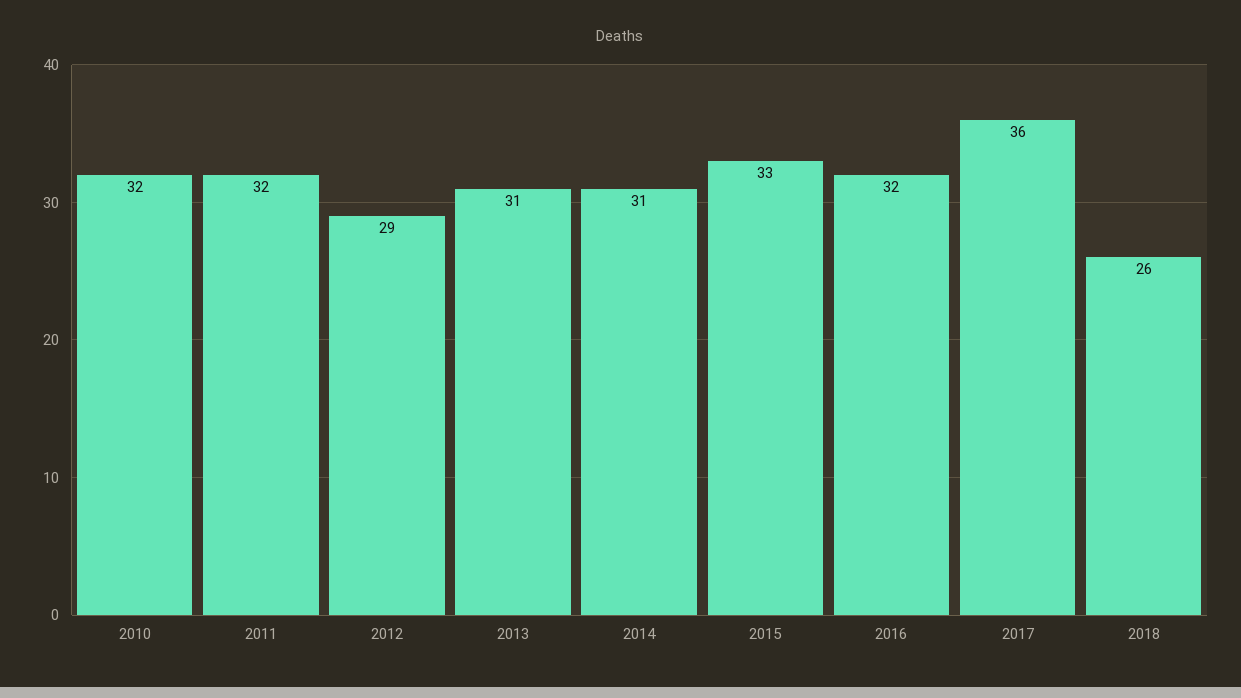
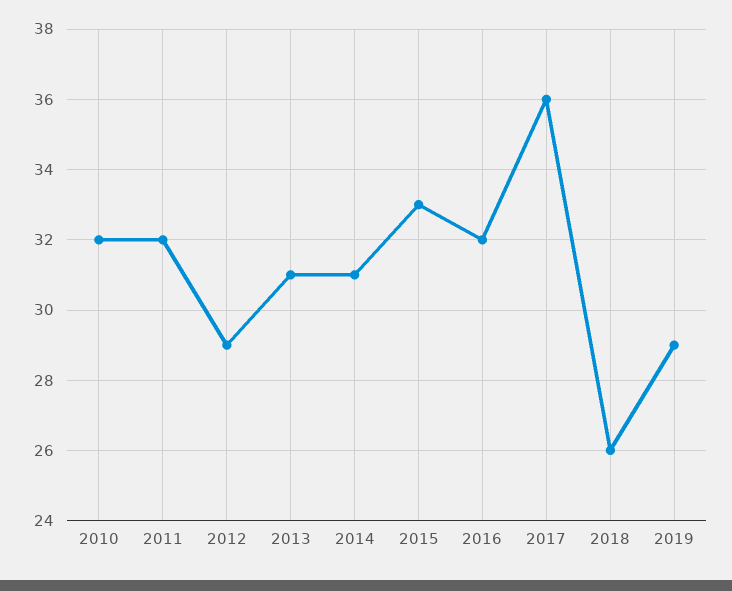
2019: none -> 29

